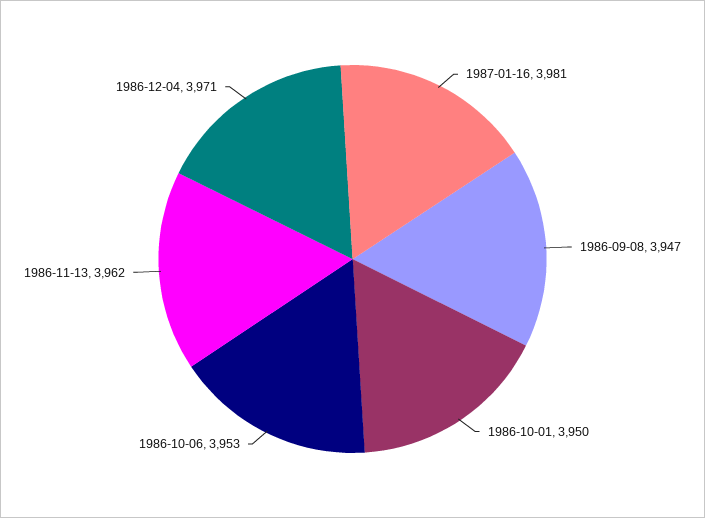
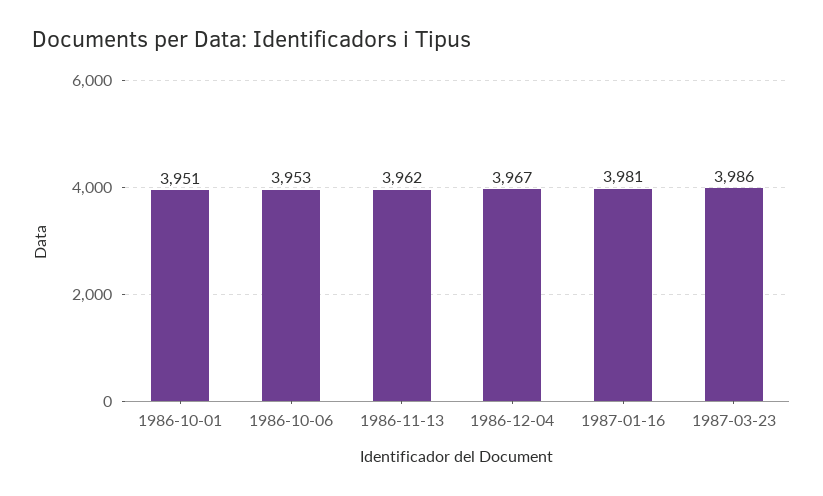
1986-09-08: 3947 -> none
1986-10-01: 3950 -> 3951
1986-12-04: 3971 -> 3967
1987-03-23: none -> 3986

